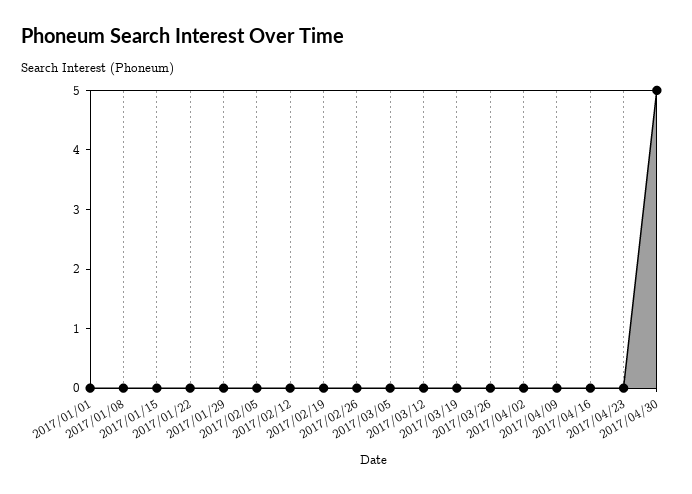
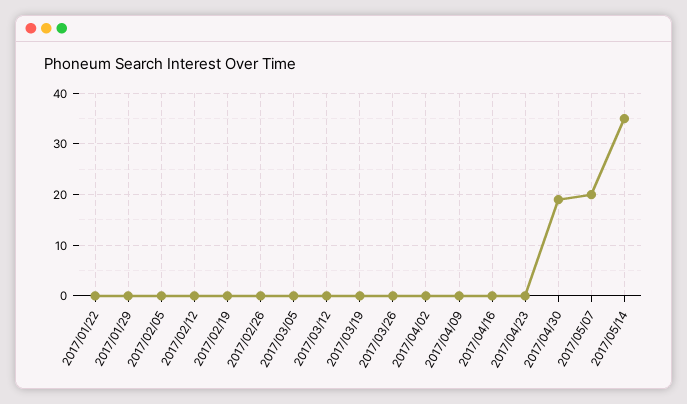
2017/01/01: 0 -> none
2017/01/08: 0 -> none
2017/01/15: 0 -> none
2017/04/30: 5 -> 20
2017/05/07: none -> 20
2017/05/14: none -> 35

